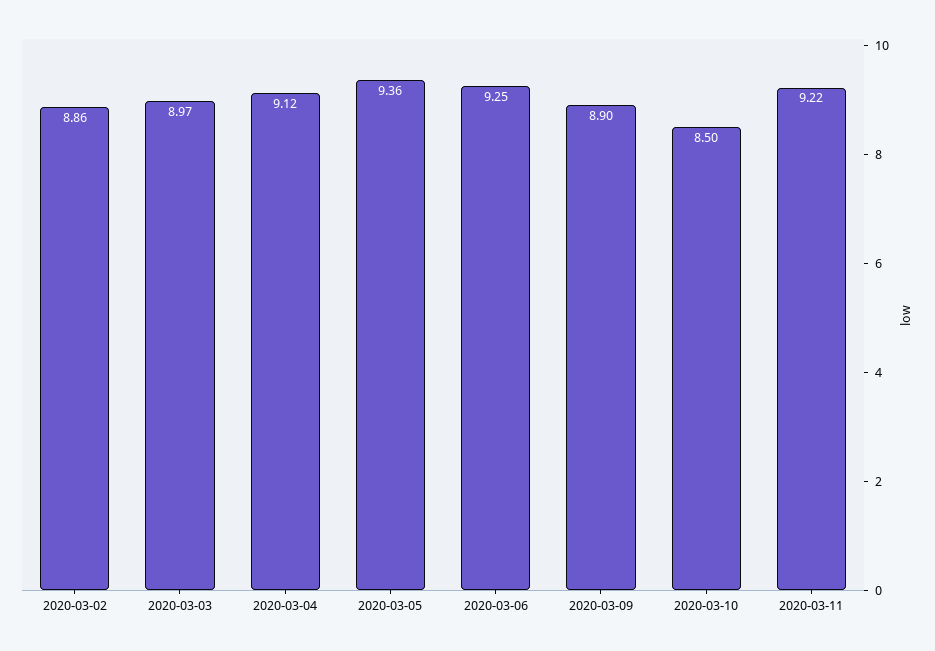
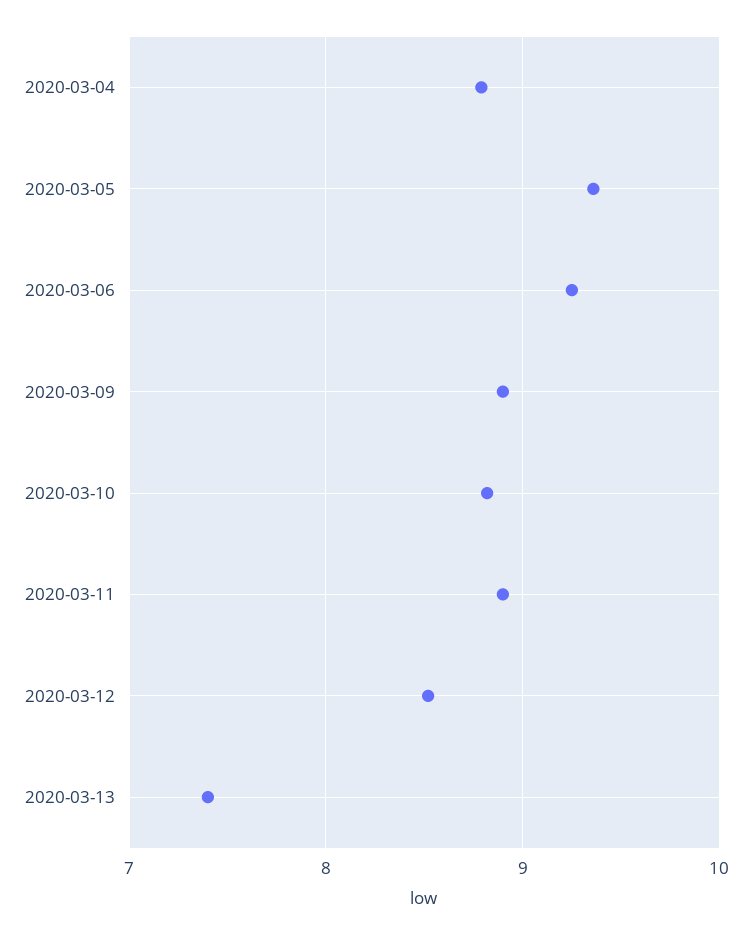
2020-03-02: 8.86 -> none
2020-03-03: 8.97 -> none
2020-03-04: 9.12 -> 8.8
2020-03-10: 8.5 -> 8.8
2020-03-11: 9.22 -> 8.9
2020-03-12: none -> 8.5
2020-03-13: none -> 7.4

